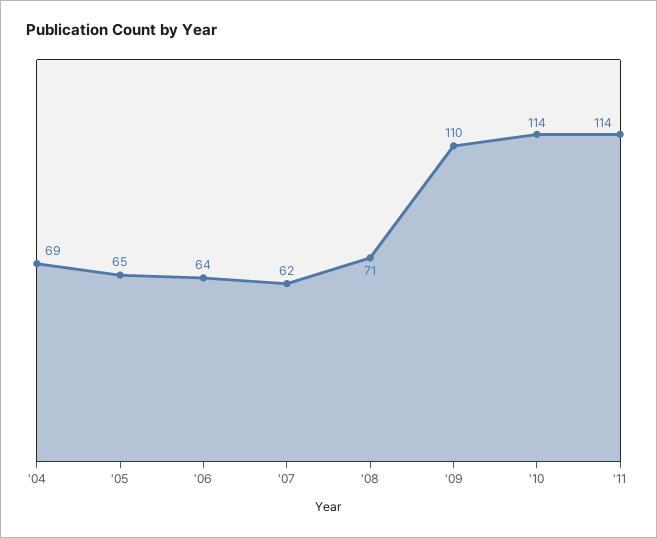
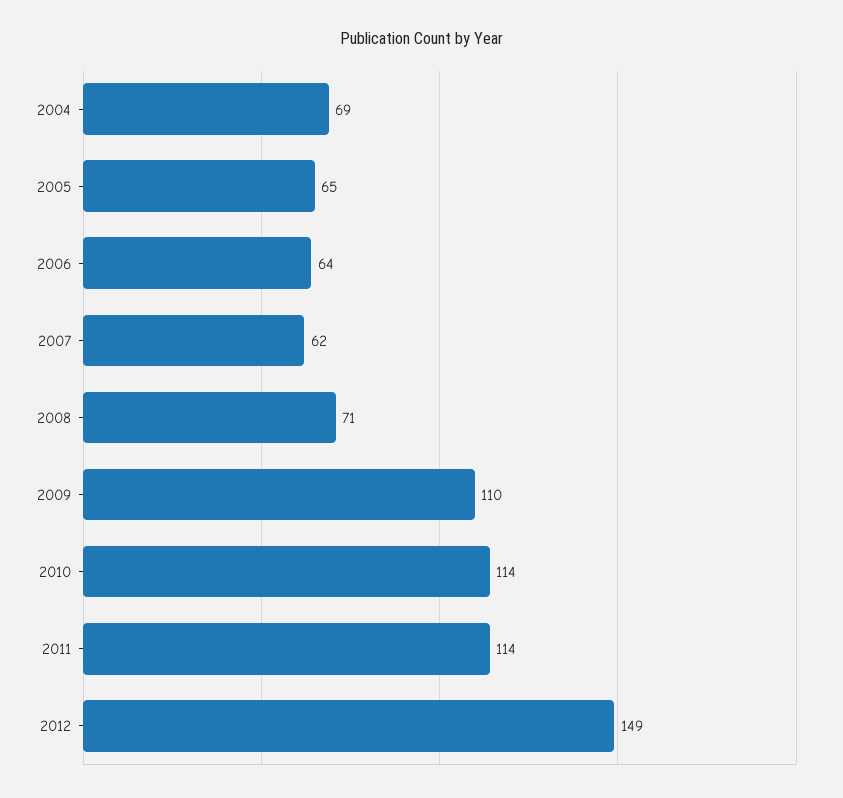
2012: none -> 149

